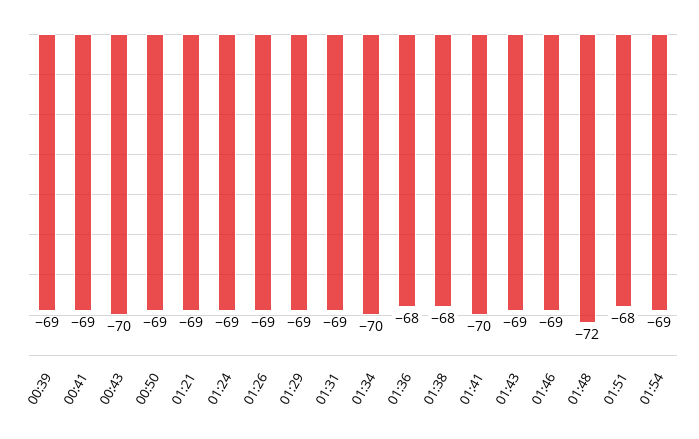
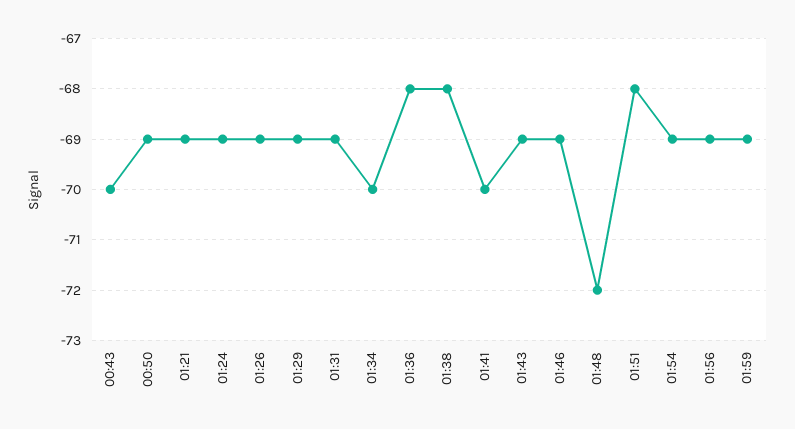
00:39: -69 -> none
00:41: -69 -> none
01:56: none -> -69
01:59: none -> -69

